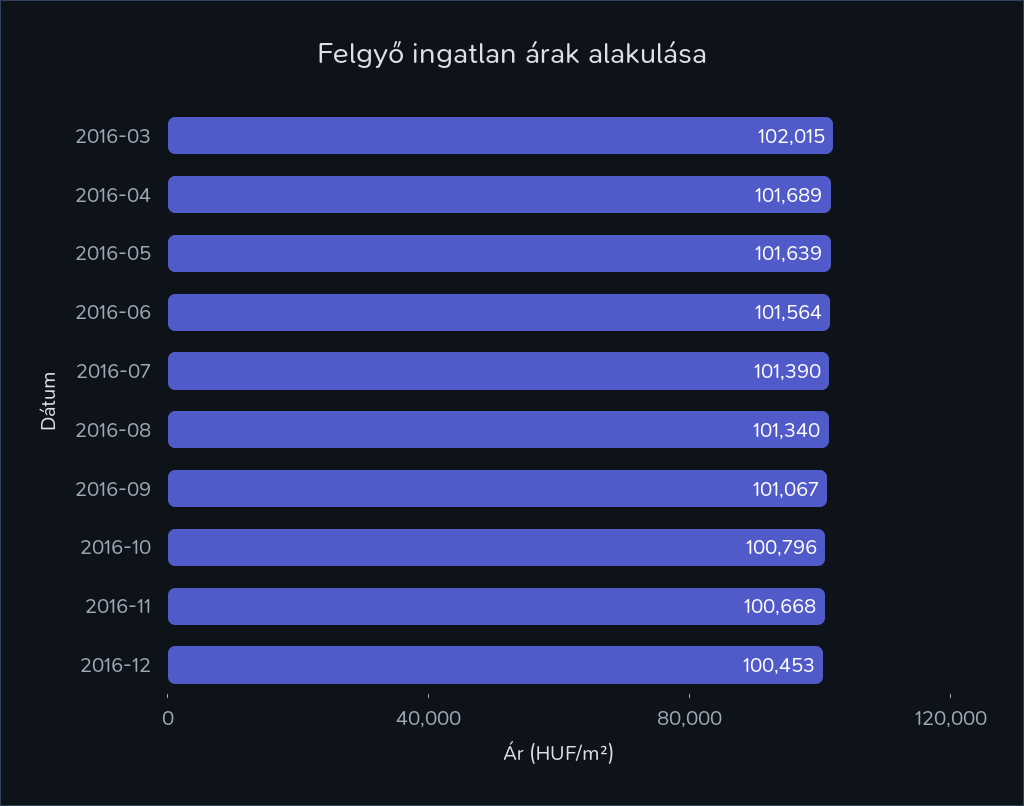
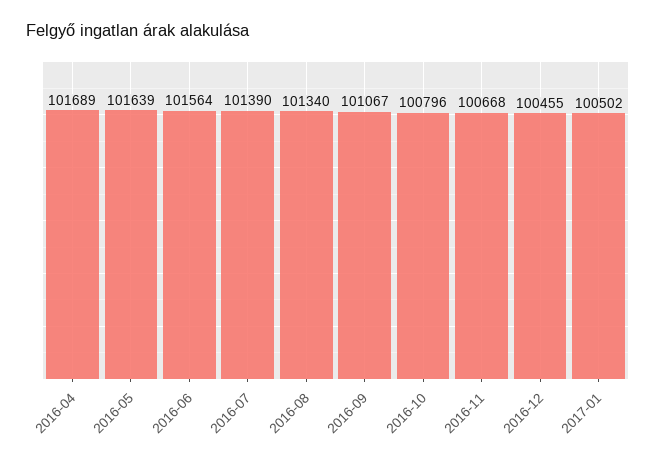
2016-03: 102015 -> none
2016-12: 100453 -> 100455
2017-01: none -> 100502

